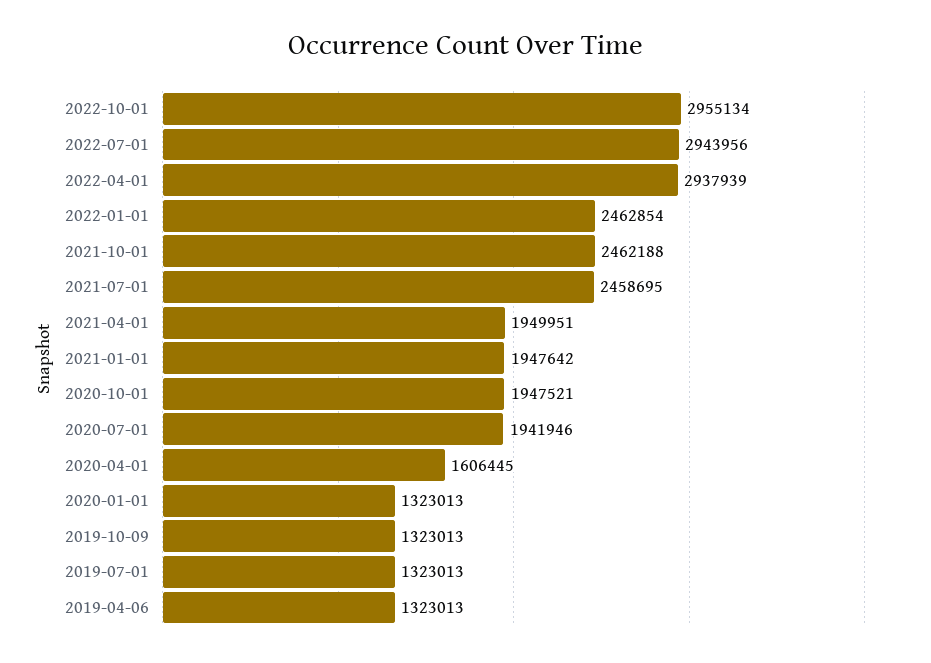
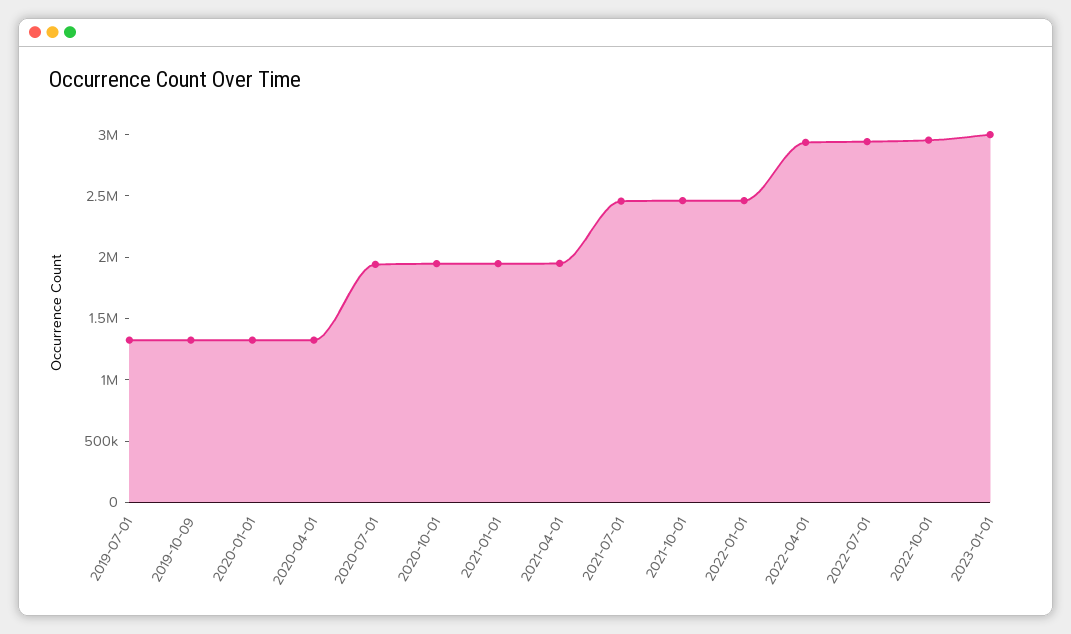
2020-04-01: 1606445 -> 1300000
2019-04-06: 1323013 -> none
2023-01-01: none -> 3000000

